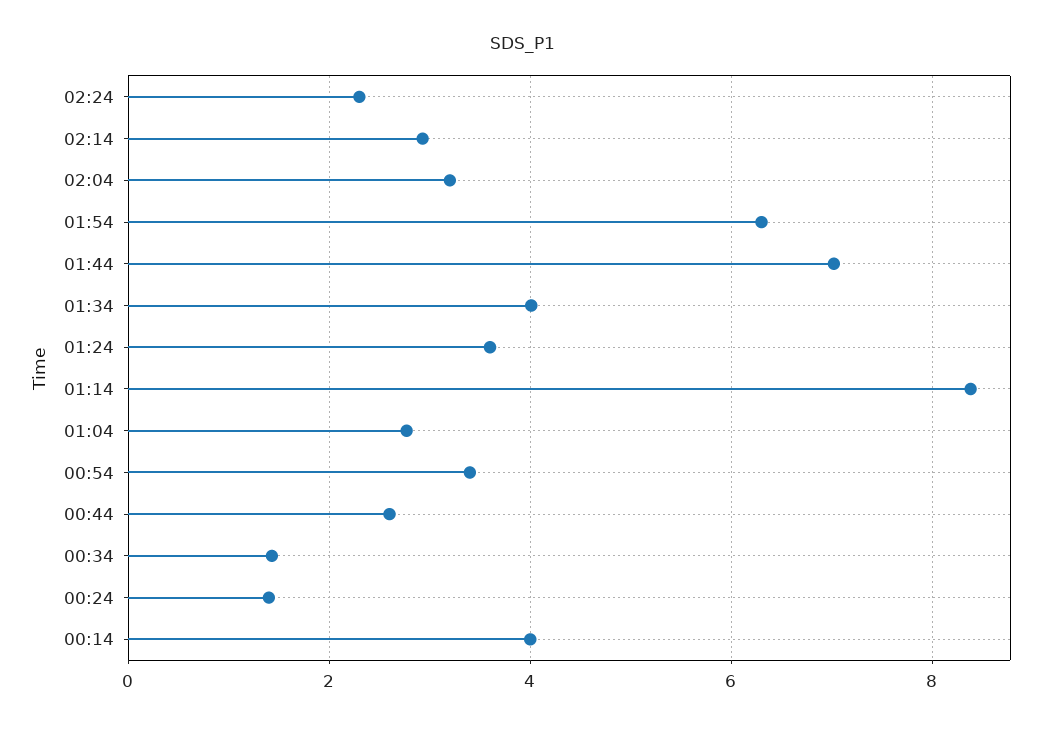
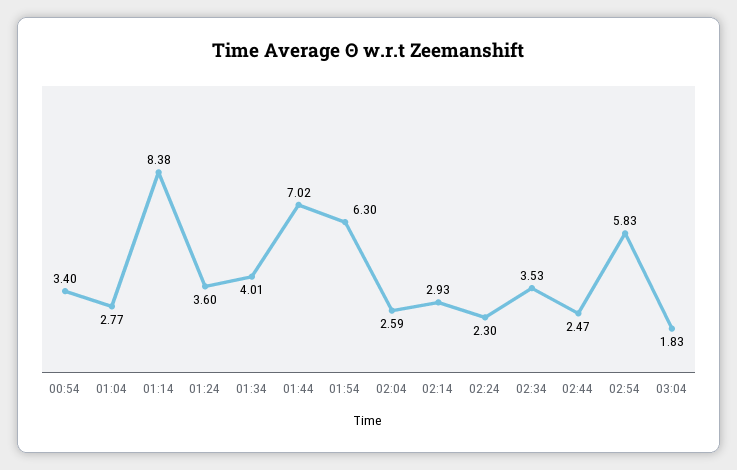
02:04: 3.2 -> 2.59
00:44: 2.6 -> none
00:34: 1.4 -> none
00:24: 1.4 -> none
00:14: 4 -> none
02:34: none -> 3.53
02:44: none -> 2.47
02:54: none -> 5.83
03:04: none -> 1.83

